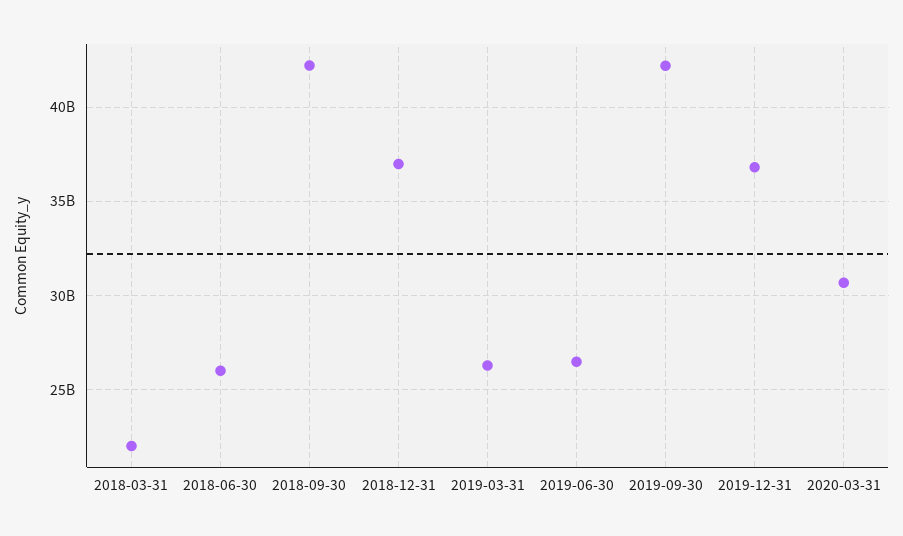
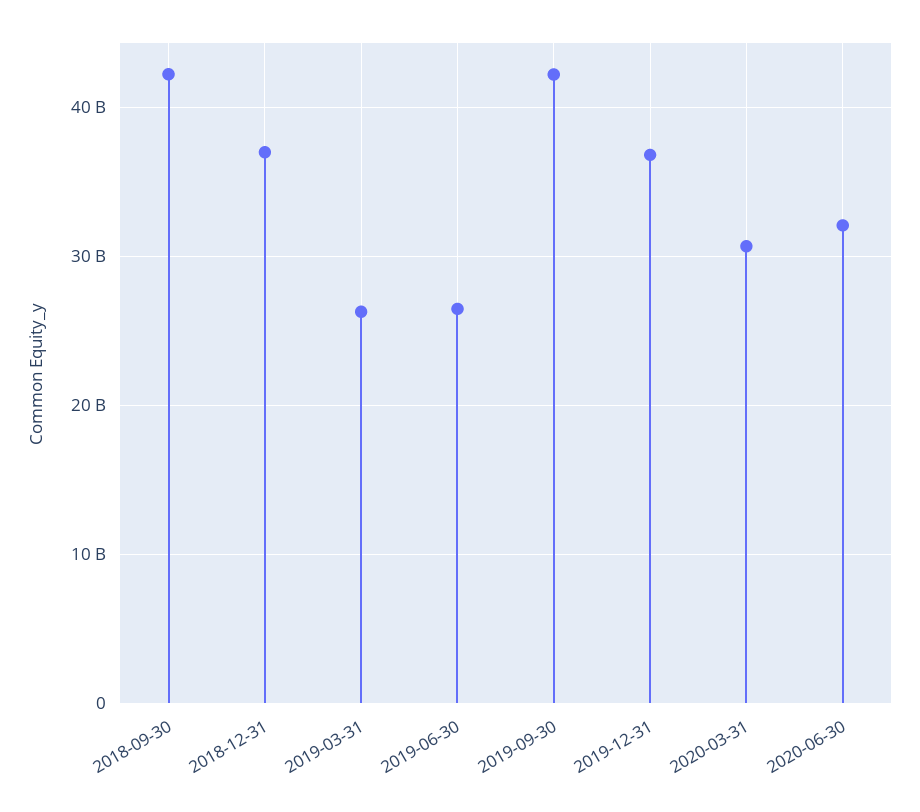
2018-03-31: 22000000000 -> none
2018-06-30: 26000000000 -> none
2020-06-30: none -> 32000000000

